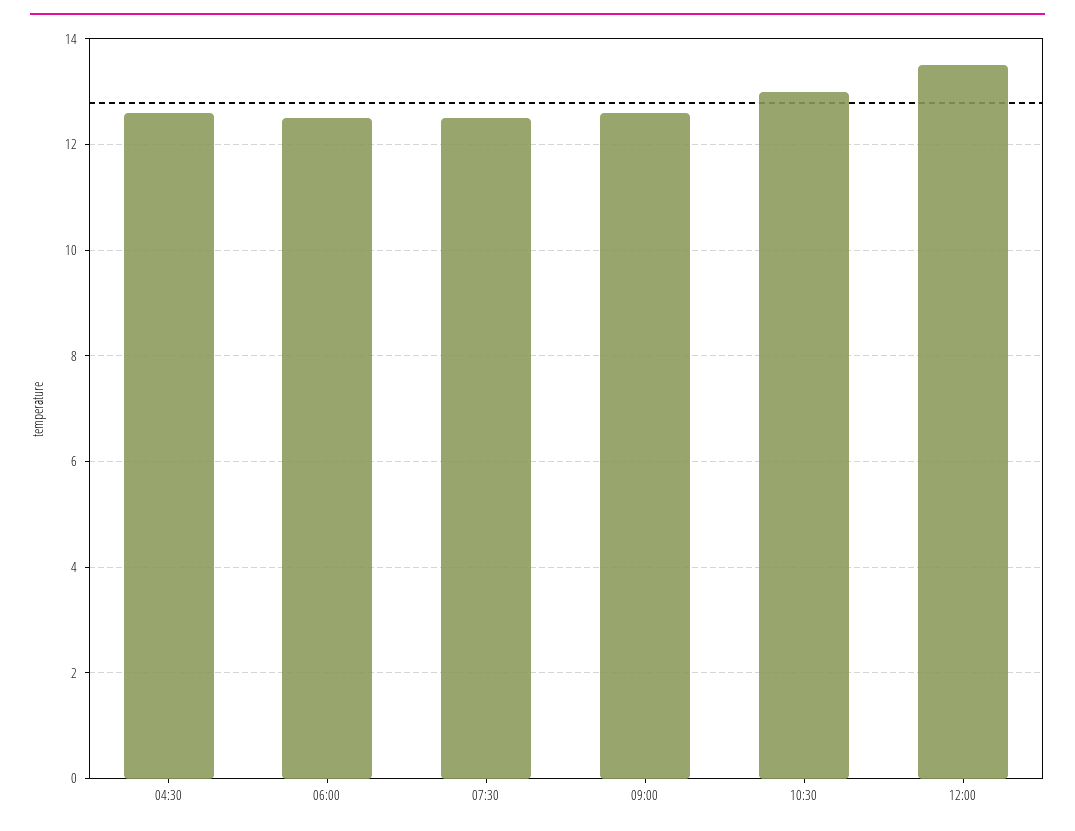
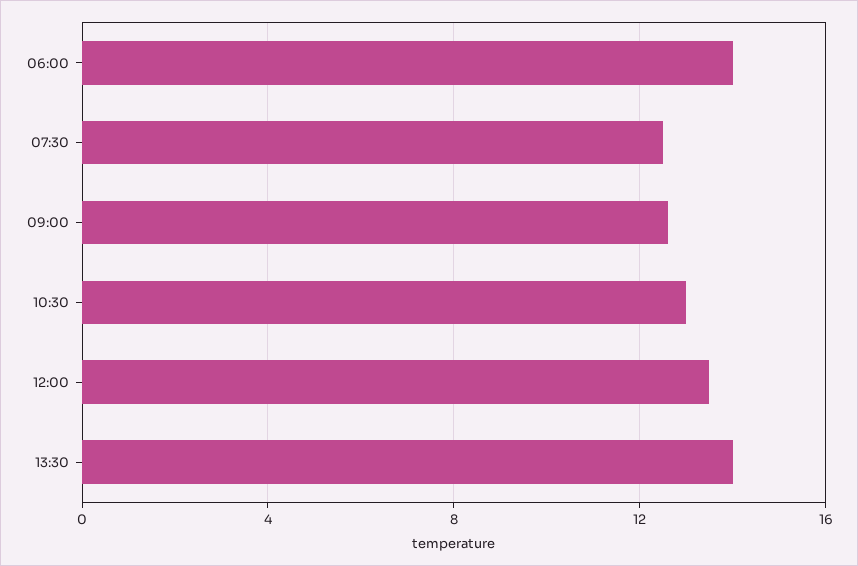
04:30: 12.5 -> none
06:00: 12.5 -> 14
13:30: none -> 14

